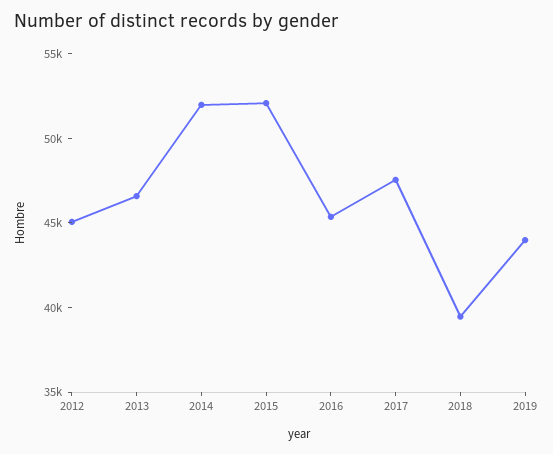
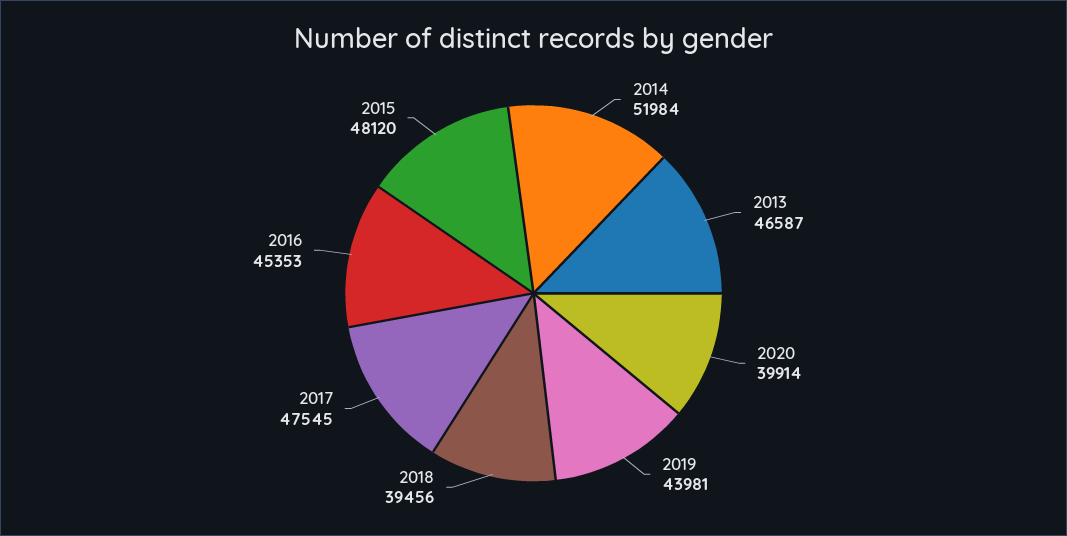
2012: 45000 -> none
2015: 52000 -> 48120
2020: none -> 39914

